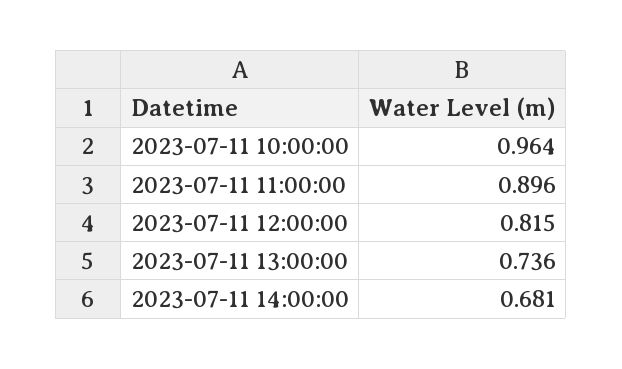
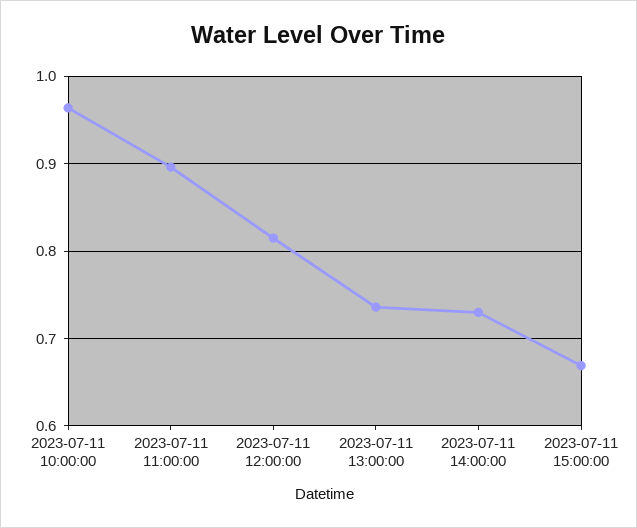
2023-07-11 14:00:00: 0.681 -> 0.73
2023-07-11 15:00:00: none -> 0.67

